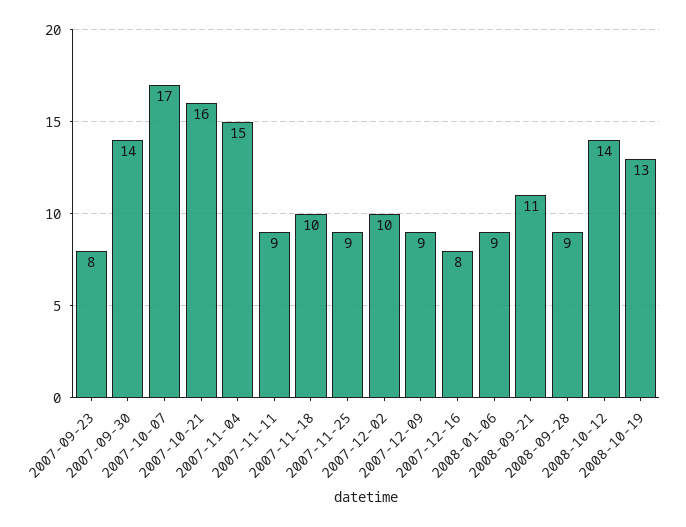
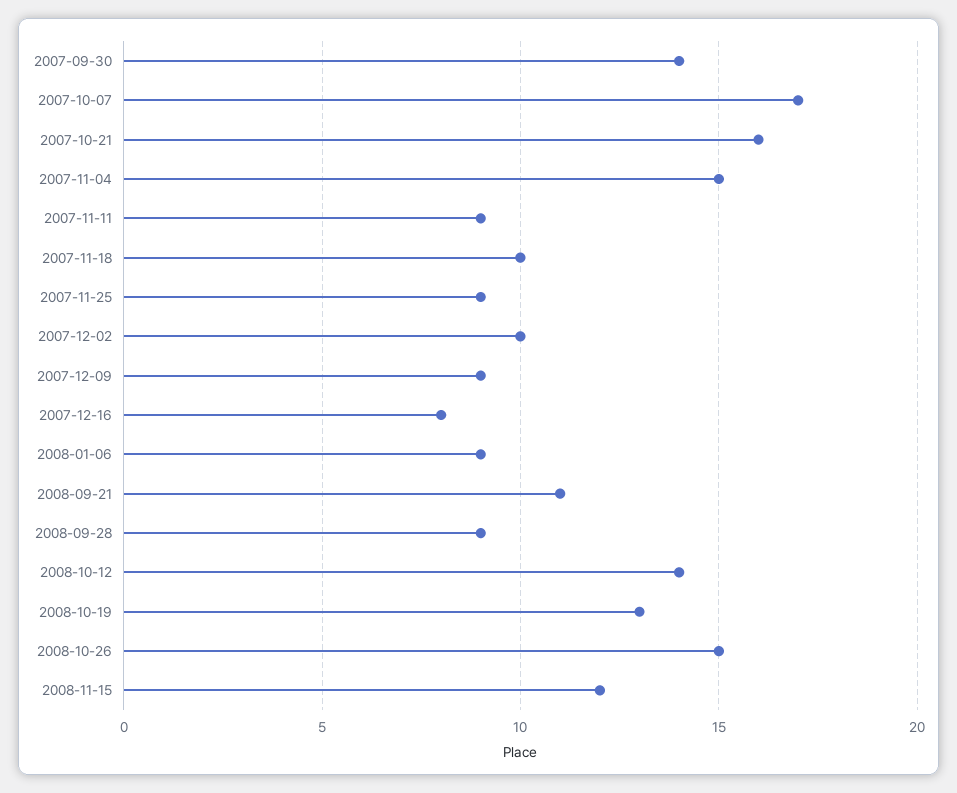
2007-09-23: 8 -> none
2008-10-26: none -> 15
2008-11-15: none -> 12

